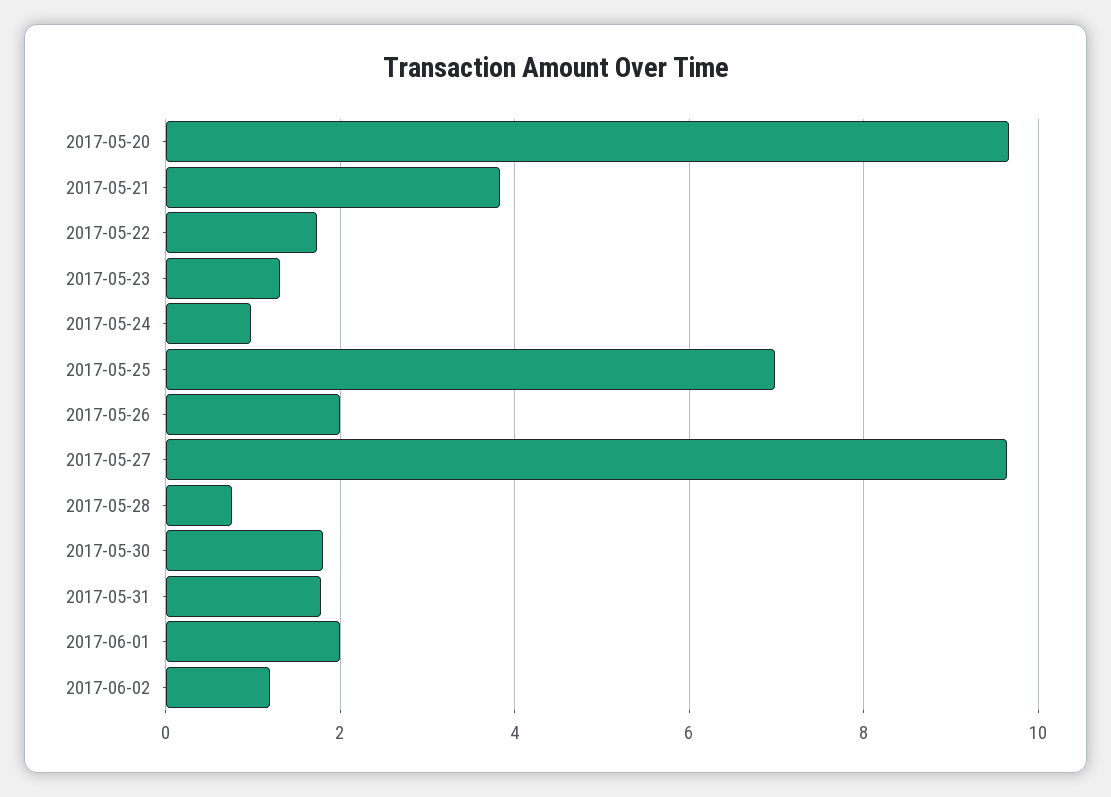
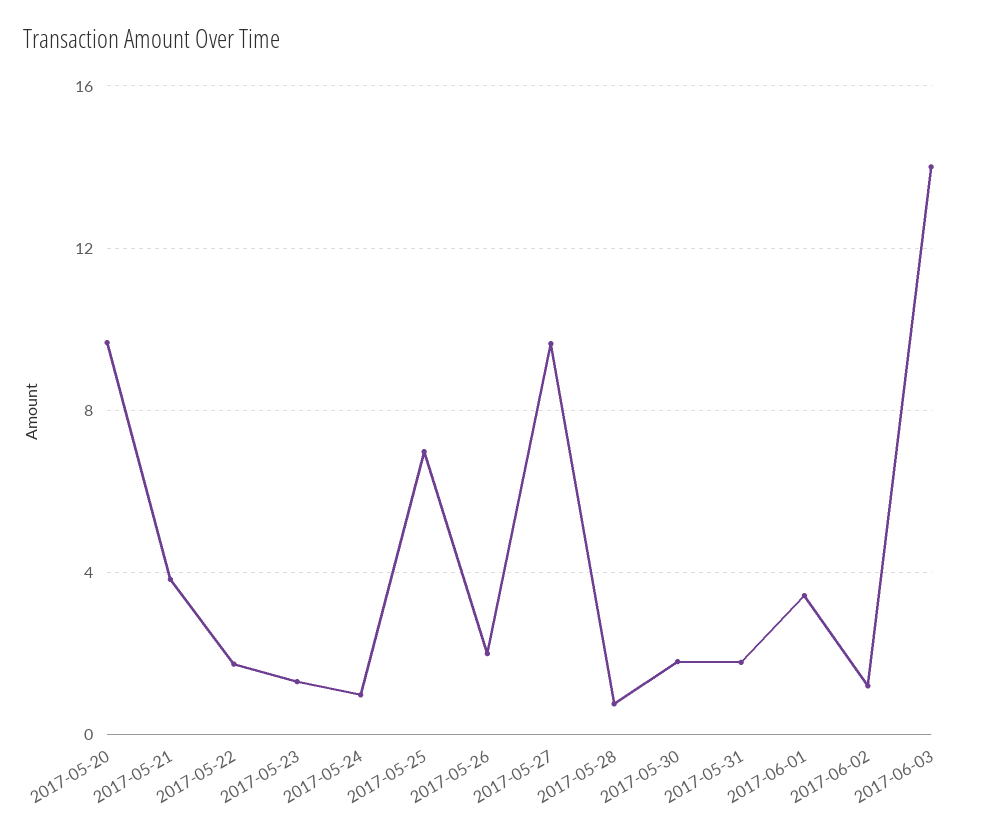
2017-06-01: 2 -> 3.5
2017-06-03: none -> 14

